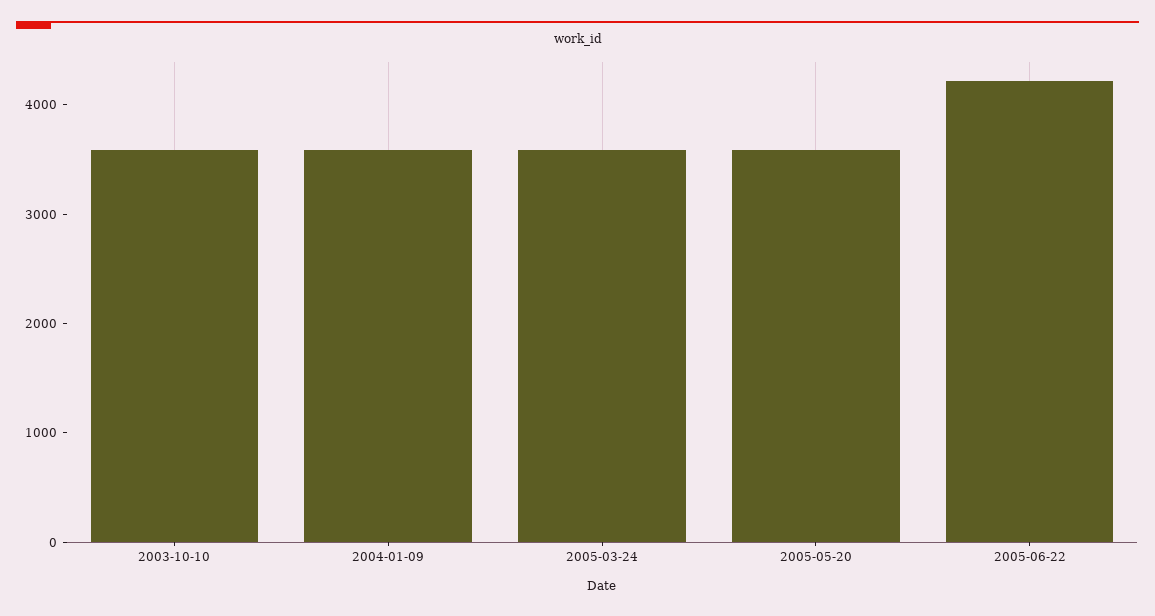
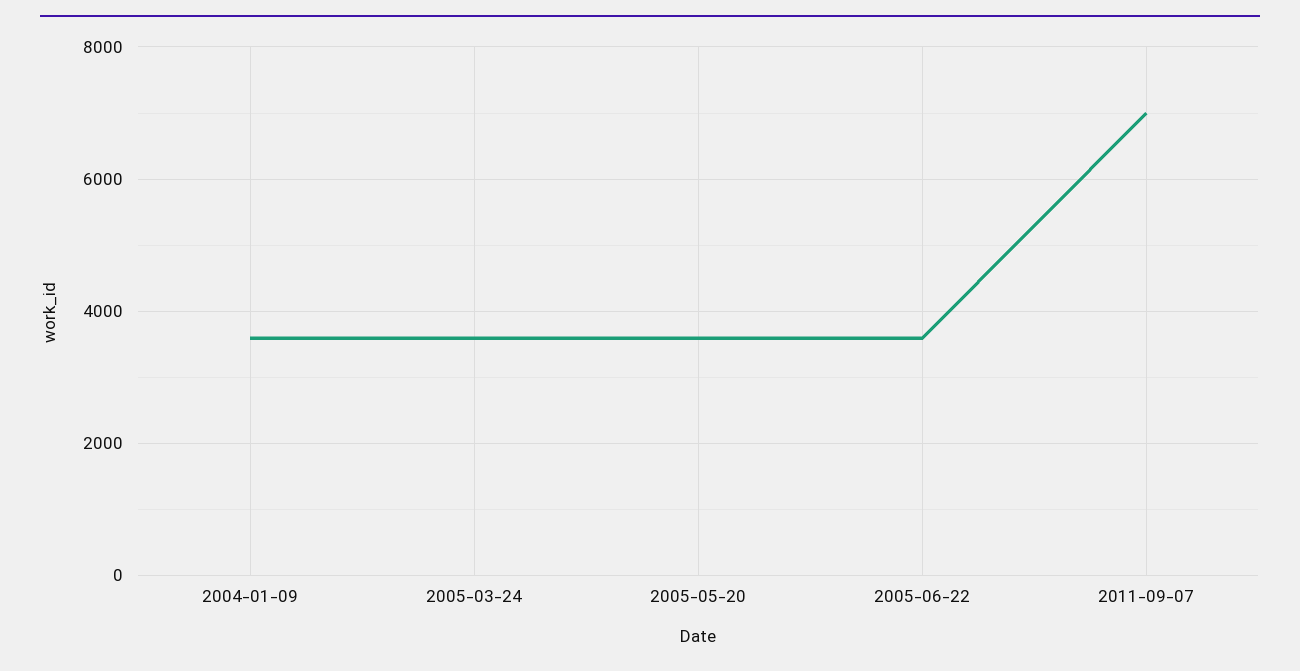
2003-10-10: 3600 -> none
2005-06-22: 4200 -> 3600
2011-09-07: none -> 7000

